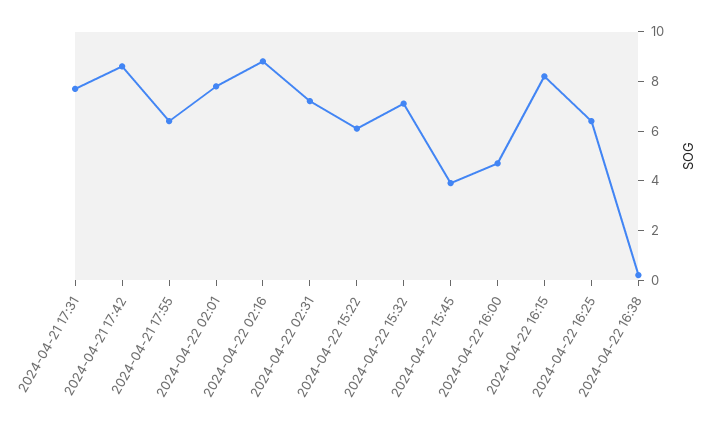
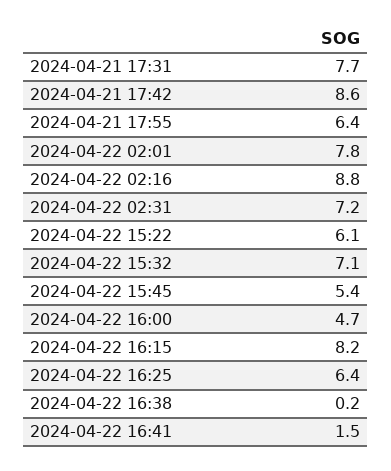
2024-04-22 15:45: 4 -> 5.4
2024-04-22 16:41: none -> 1.5

